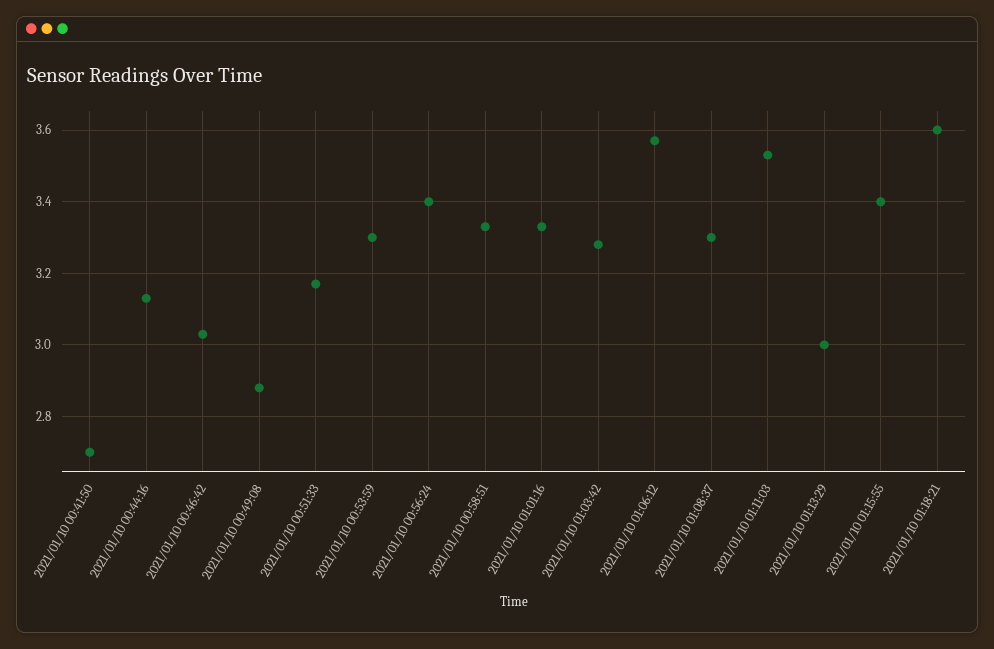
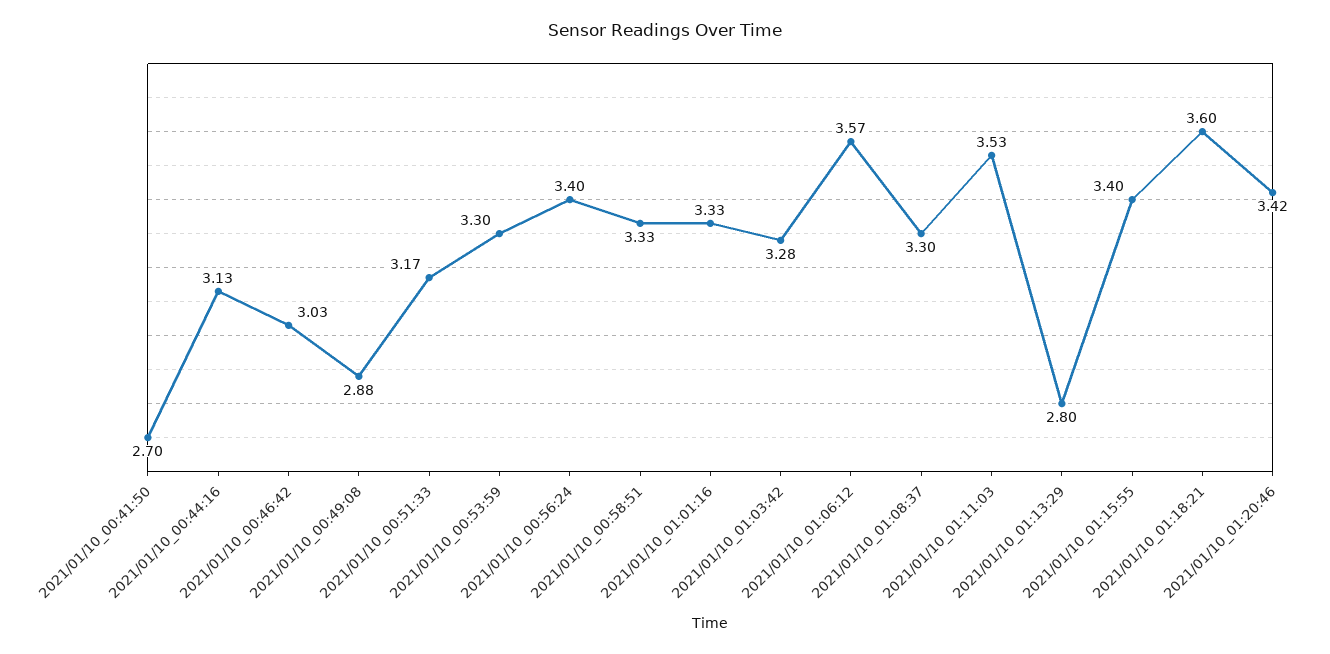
2021/01/10 01:13:29: 3 -> 2.8
2021/01/10_01:20:46: none -> 3.42

